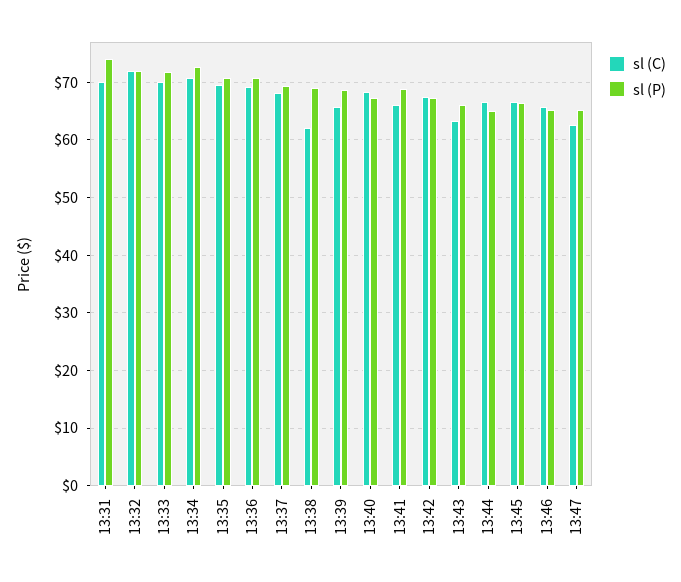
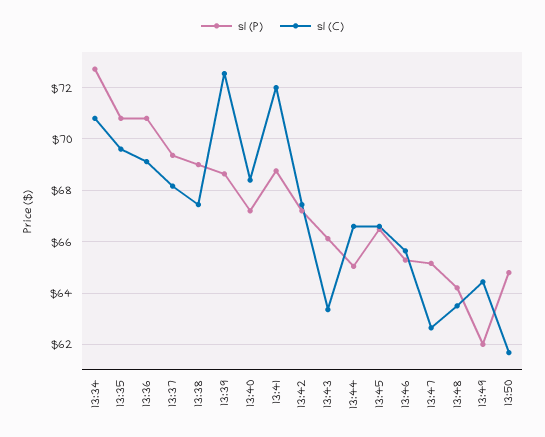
sl (C), 13:31: 70 -> none
sl (P), 13:31: 74 -> none
sl (C), 13:32: 72 -> none
sl (P), 13:32: 72 -> none
sl (C), 13:33: 70 -> none
sl (P), 13:33: 72 -> none
sl (C), 13:38: 62 -> 67.5
sl (C), 13:39: 66 -> 72.5
sl (C), 13:41: 66 -> 72
sl (P), 13:48: none -> 64.25
sl (C), 13:48: none -> 63.5
sl (P), 13:49: none -> 62
sl (C), 13:49: none -> 64.5
sl (P), 13:50: none -> 64.75
sl (C), 13:50: none -> 61.75

